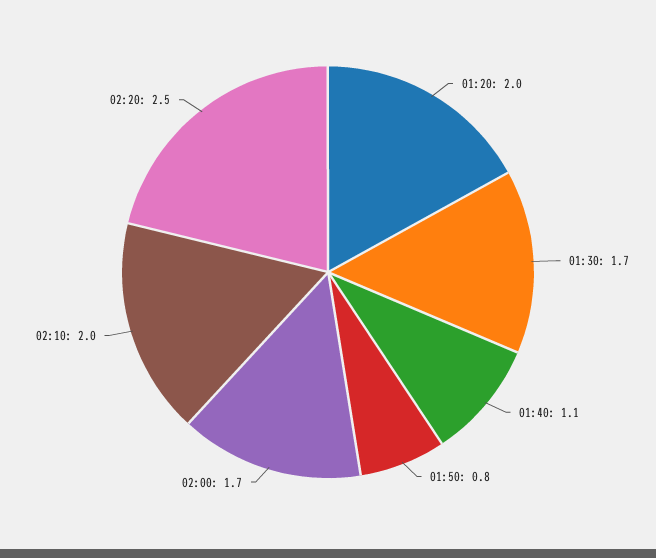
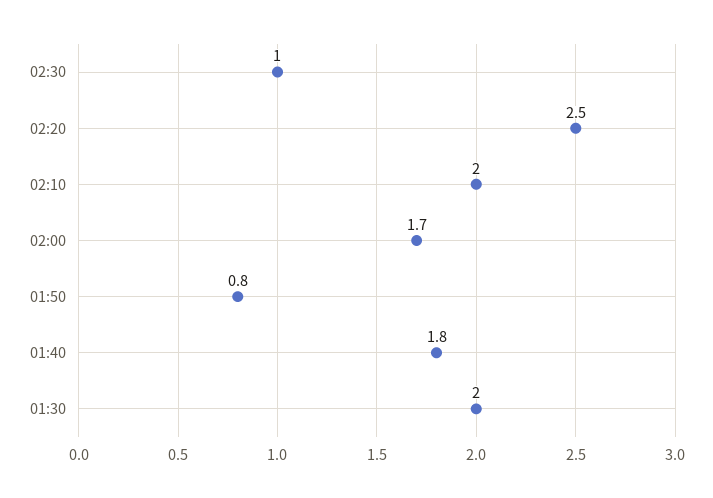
01:20: 2 -> none
01:30: 1.7 -> 2
01:40: 1.1 -> 1.8
02:30: none -> 1

